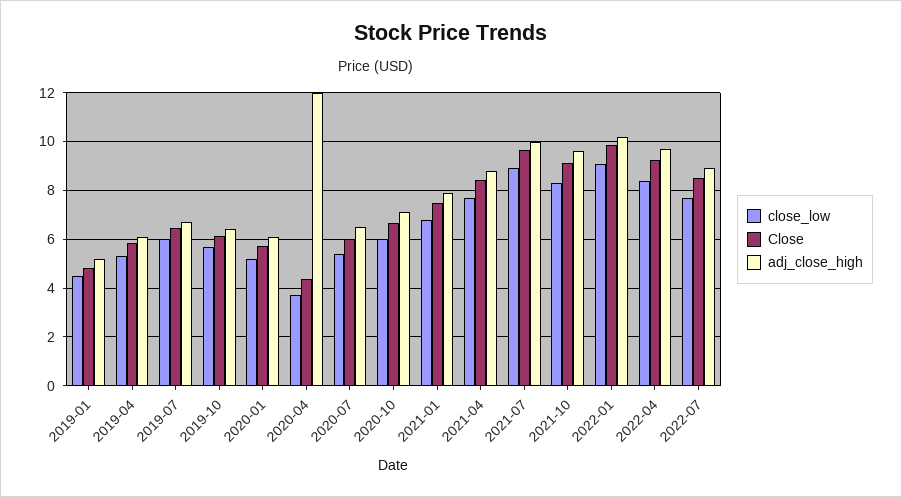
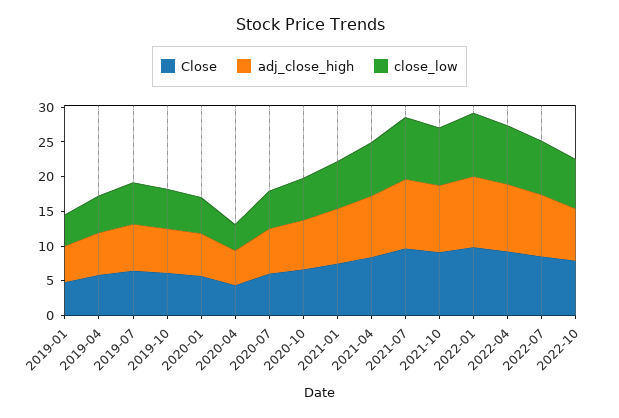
adj_close_high, 2020-04: 12 -> 5
Close, 2022-10: none -> 7.5
adj_close_high, 2022-10: none -> 7.5
close_low, 2022-10: none -> 7.5

